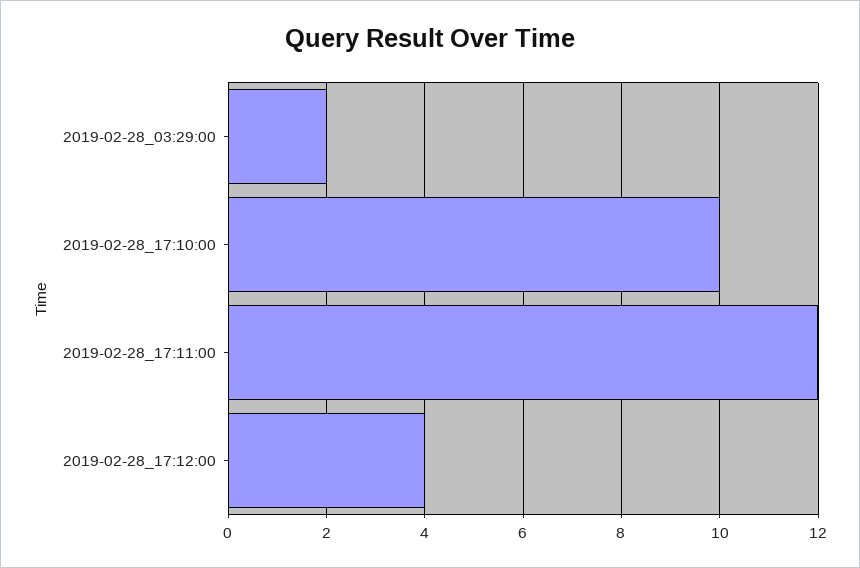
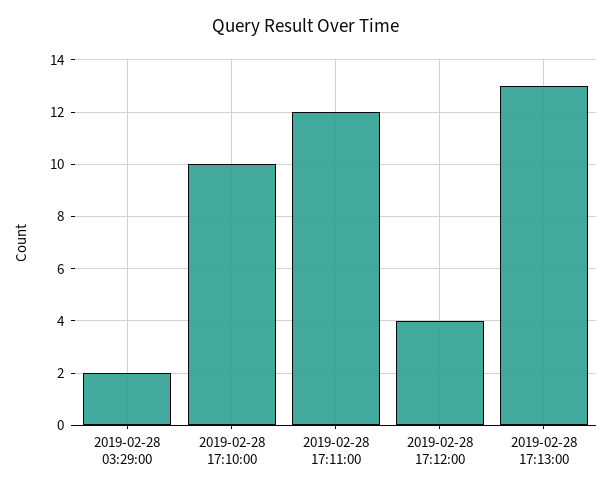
2019-02-28 17:13:00: none -> 13

